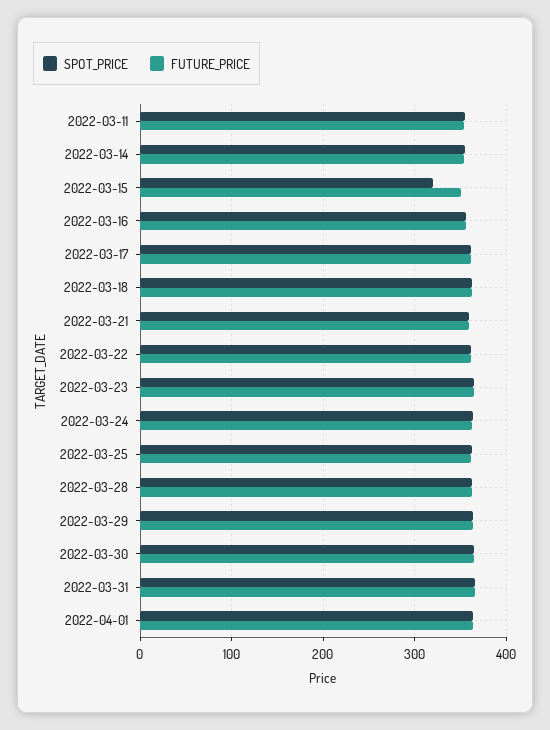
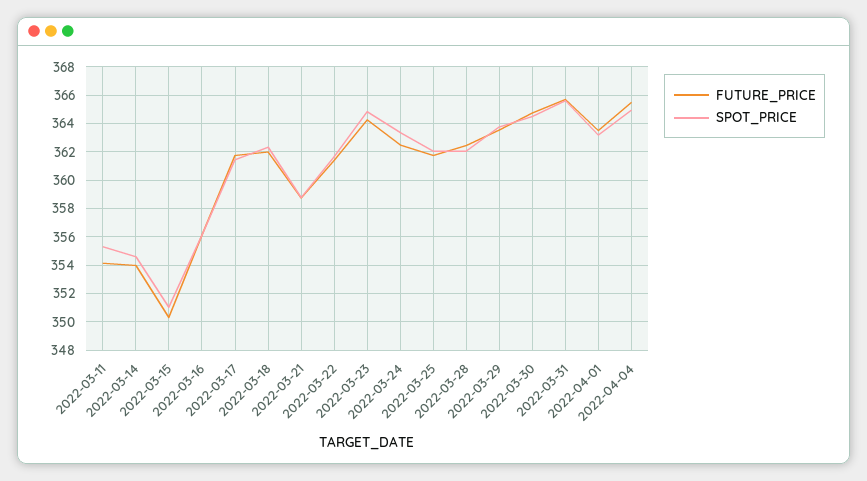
SPOT_PRICE, 2022-03-15: 320 -> 351
FUTURE_PRICE, 2022-04-04: none -> 365.5
SPOT_PRICE, 2022-04-04: none -> 365

